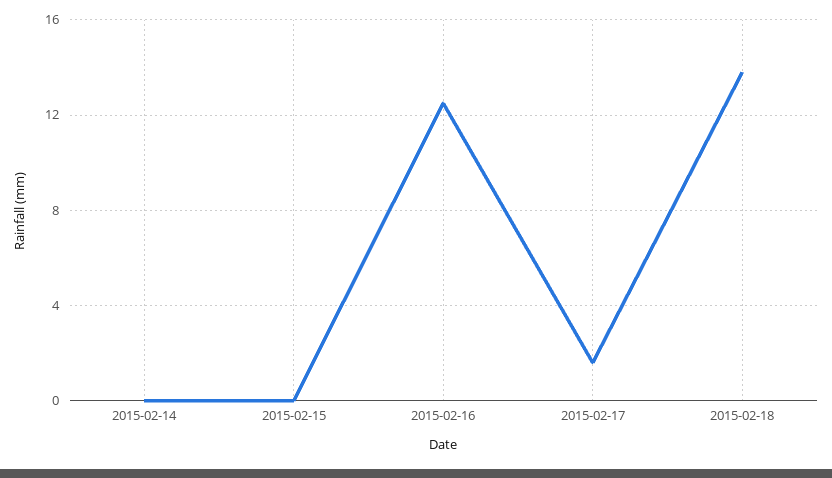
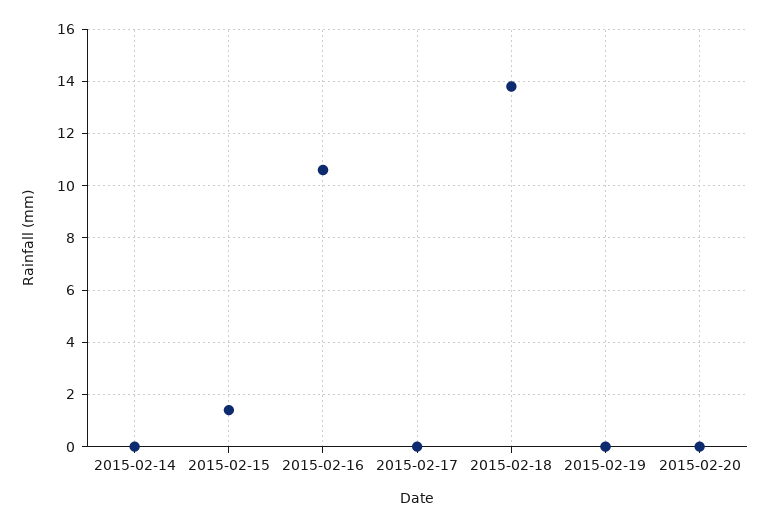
2015-02-15: 0 -> 1.5
2015-02-16: 12.5 -> 10.5
2015-02-17: 1.5 -> 0
2015-02-19: none -> 0
2015-02-20: none -> 0

